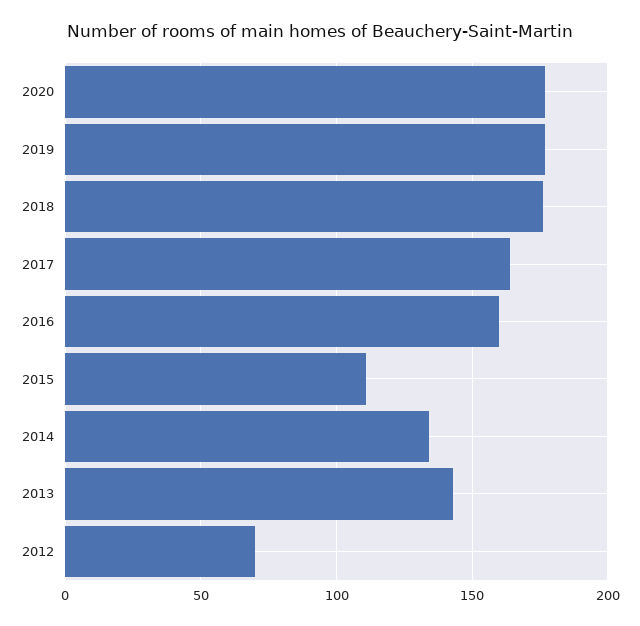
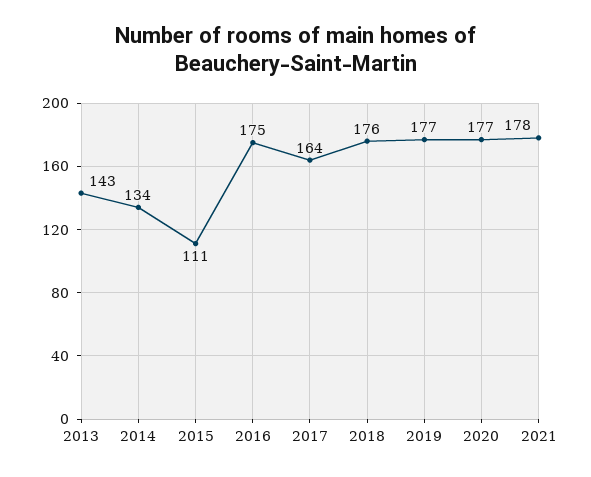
2016: 160 -> 175
2012: 70 -> none
2021: none -> 178

